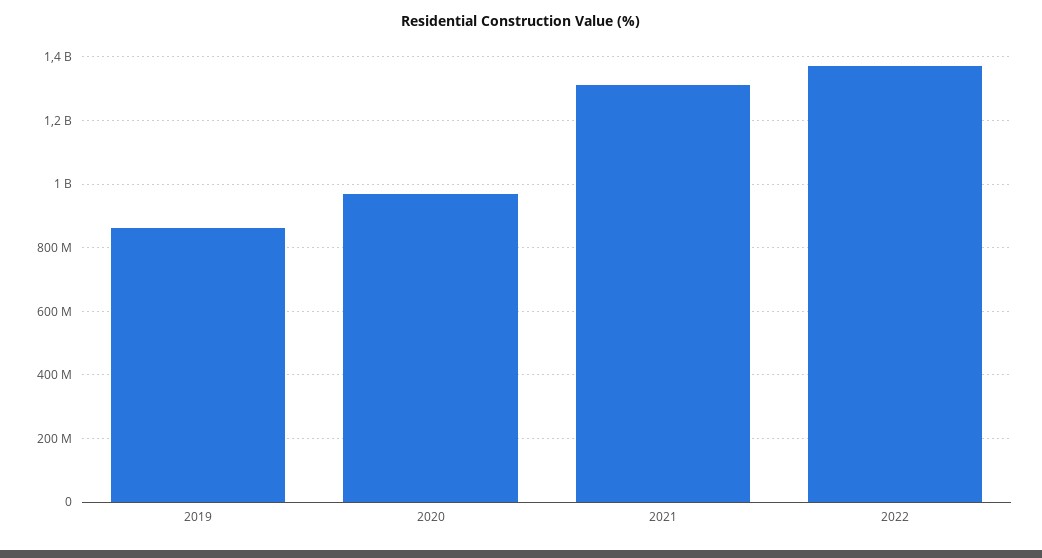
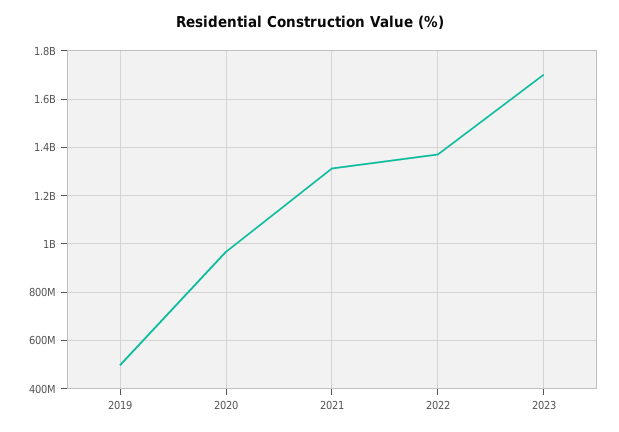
2019: 860000000 -> 500000000
2023: none -> 1700000000

